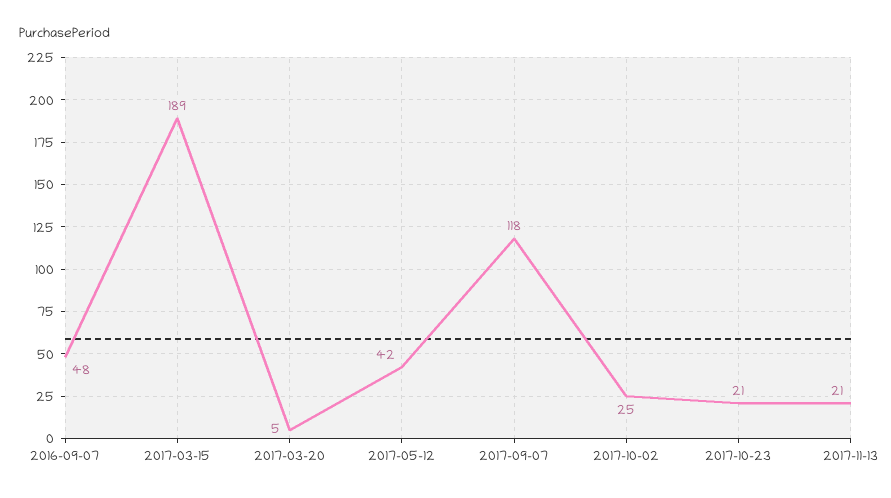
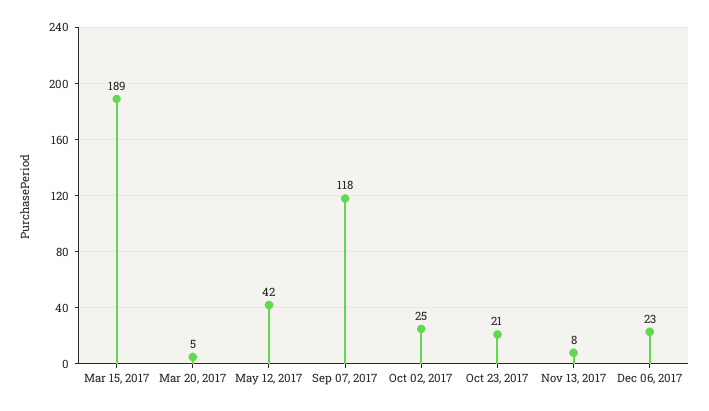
2016-09-07: 48 -> none
2017-11-13: 21 -> 8
Dec 06, 2017: none -> 23

